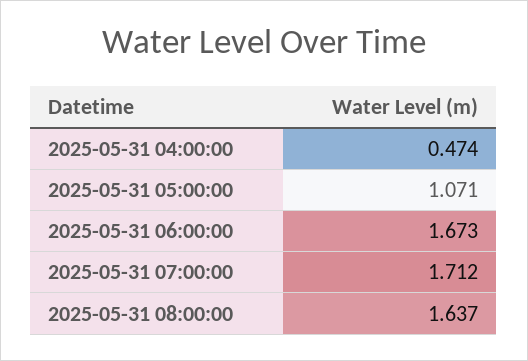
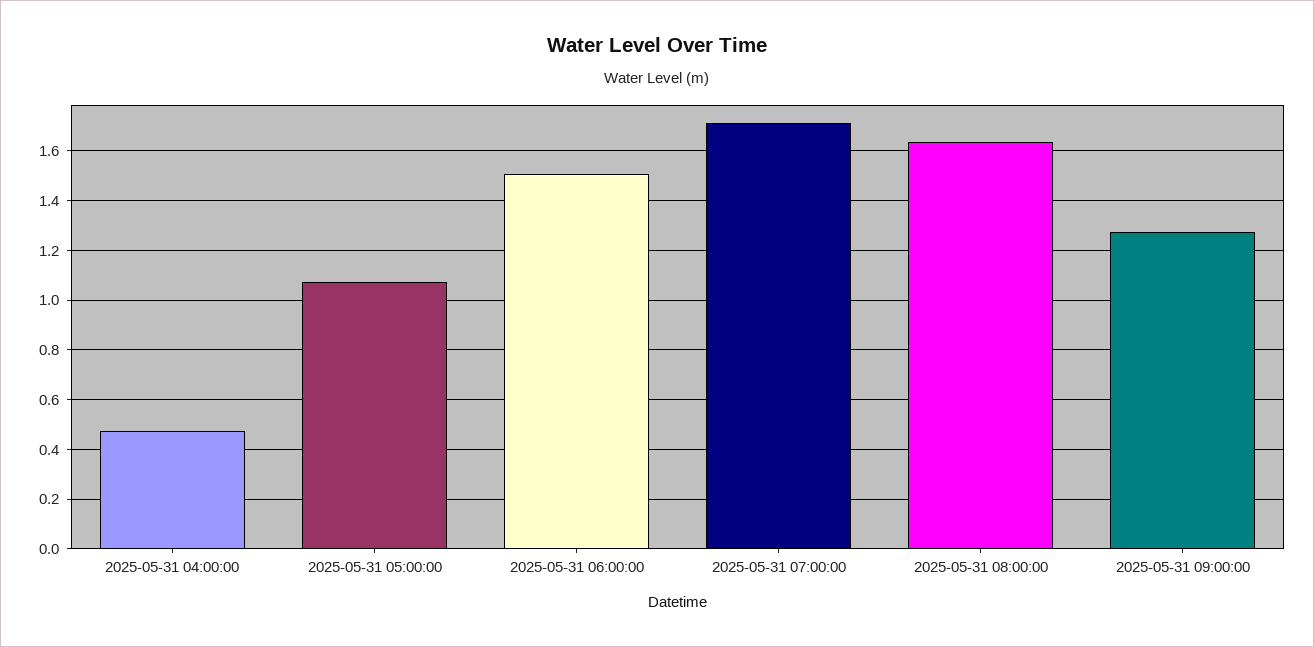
2025-05-31 06:00:00: 1.673 -> 1.5
2025-05-31 09:00:00: none -> 1.275

